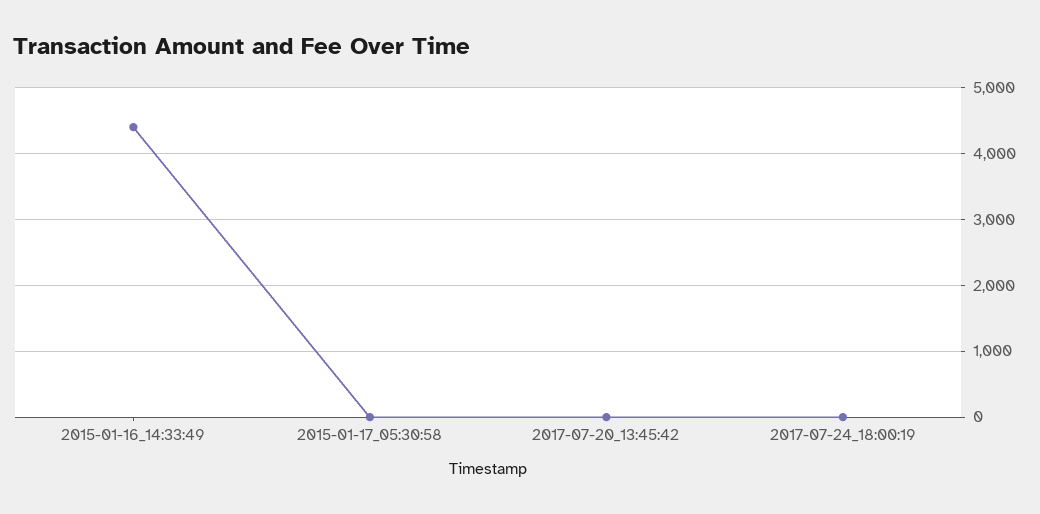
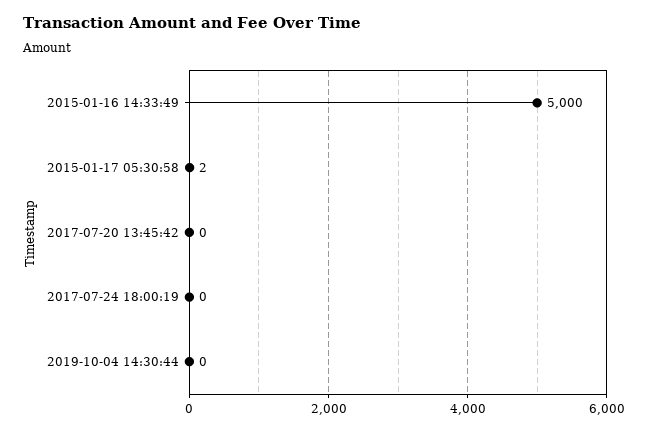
2015-01-16_14:33:49: 4400 -> 5000
2019-10-04 14:30:44: none -> 0

